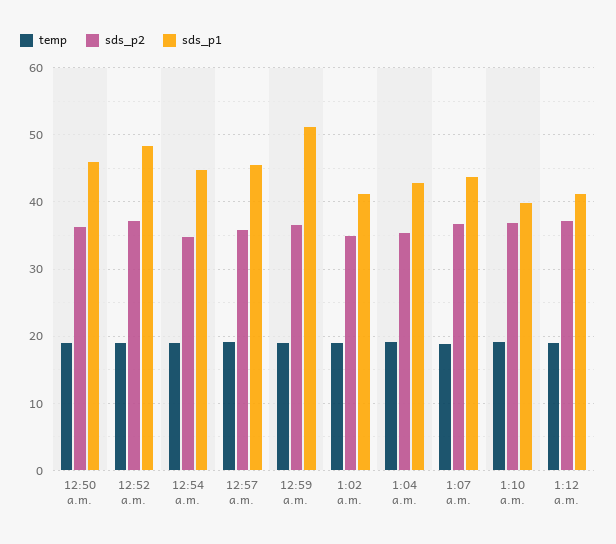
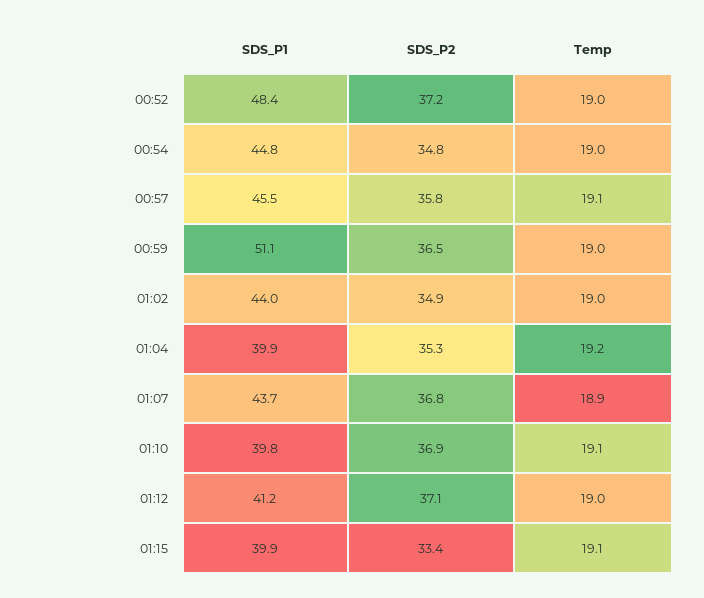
temp, 12:50 a.m.: 19 -> none
sds_p2, 12:50 a.m.: 36 -> none
sds_p1, 12:50 a.m.: 46 -> none
sds_p1, 1:02 a.m.: 41 -> 44
sds_p1, 1:04 a.m.: 43 -> 39.9
sds_p1, 01:15: none -> 39.9
sds_p2, 01:15: none -> 33.4
temp, 01:15: none -> 19.1

